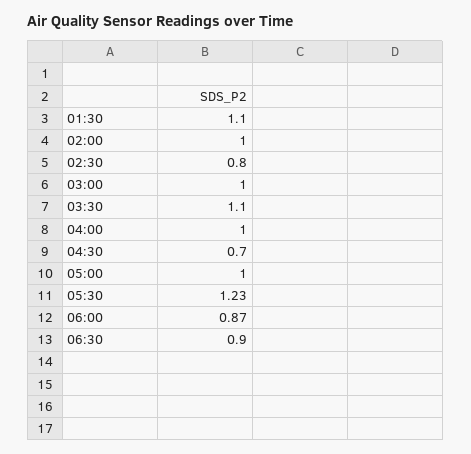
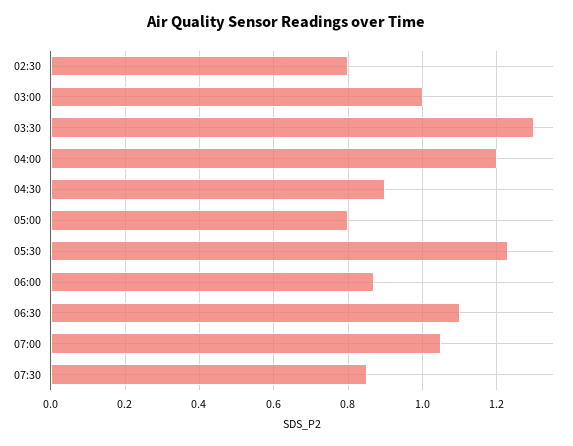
01:30: 1.1 -> none
02:00: 1 -> none
03:30: 1.1 -> 1.3
04:00: 1 -> 1.2
04:30: 0.7 -> 0.9
05:00: 1 -> 0.8
06:30: 0.9 -> 1.1
07:00: none -> 1.05
07:30: none -> 0.85

